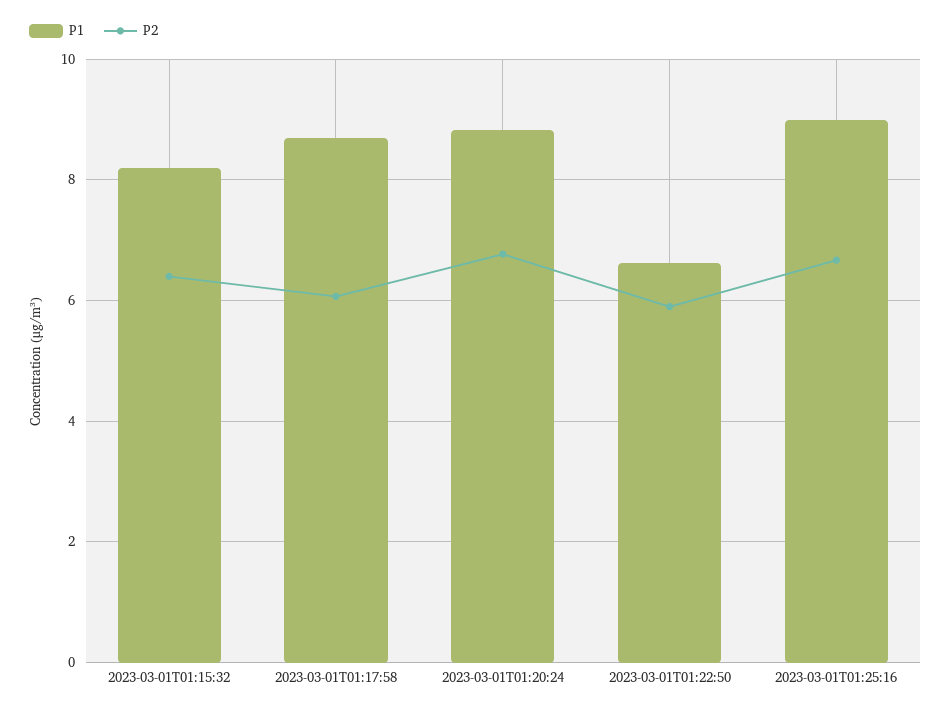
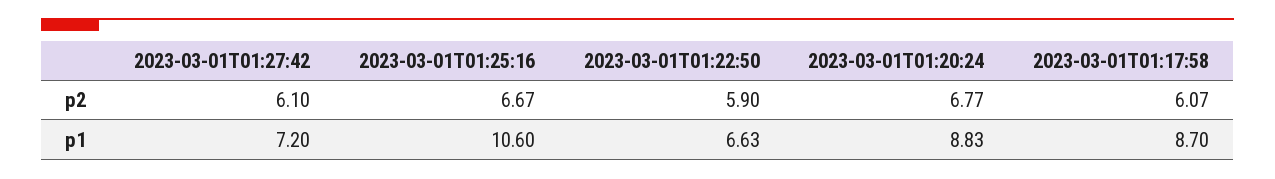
P1, 2023-03-01T01:15:32: 8.2 -> none
P2, 2023-03-01T01:15:32: 6.4 -> none
P1, 2023-03-01T01:25:16: 9 -> 10.6
P2, 2023-03-01T01:27:42: none -> 6.1
P1, 2023-03-01T01:27:42: none -> 7.2

